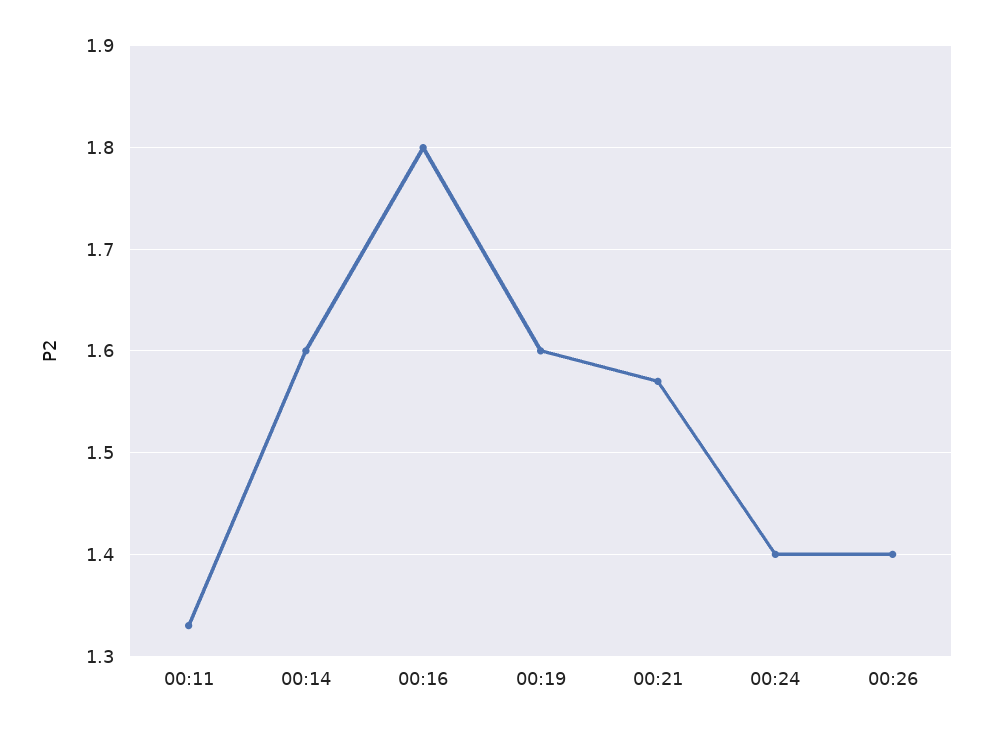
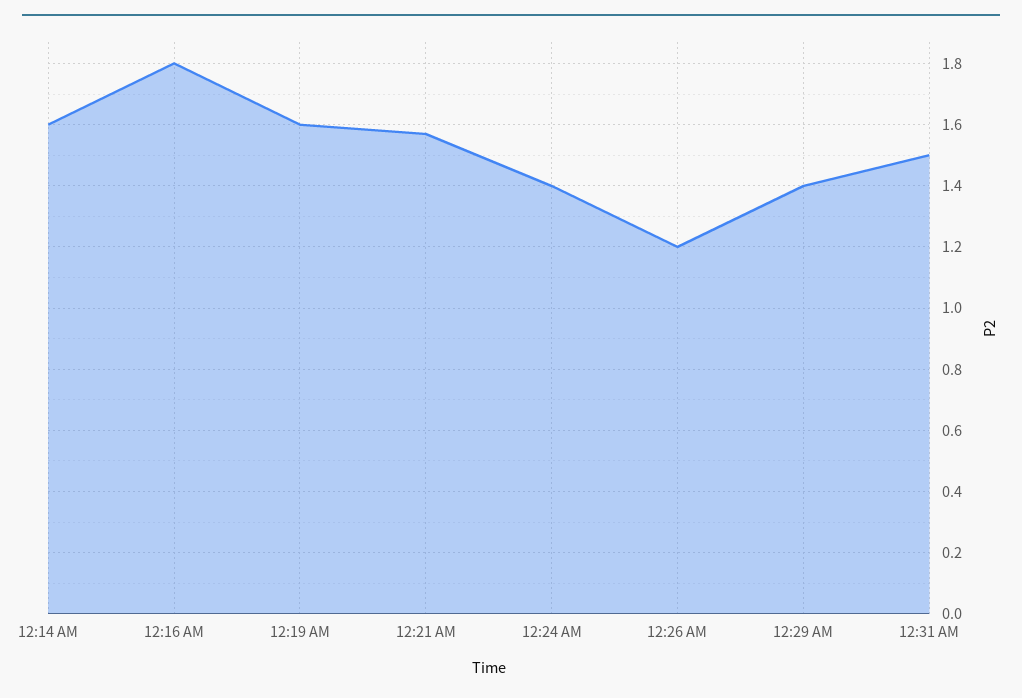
00:11: 1.33 -> none
00:26: 1.4 -> 1.2
12:29 AM: none -> 1.4
12:31 AM: none -> 1.5

